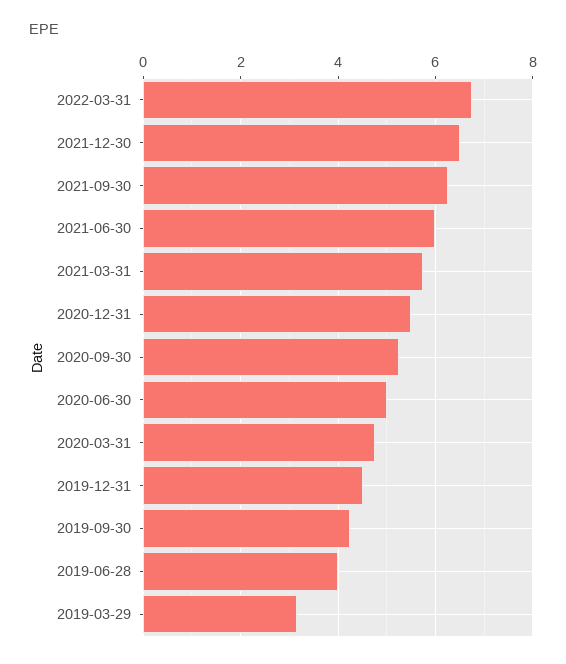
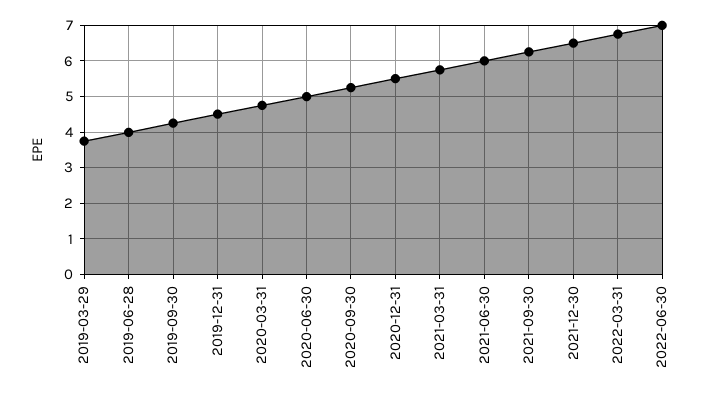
2019-03-29: 3.2 -> 3.8
2022-06-30: none -> 7

